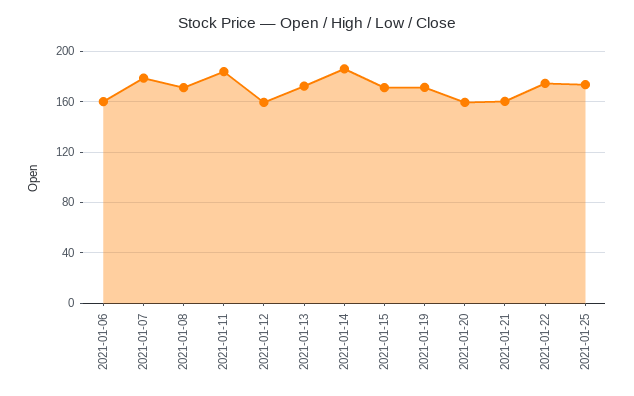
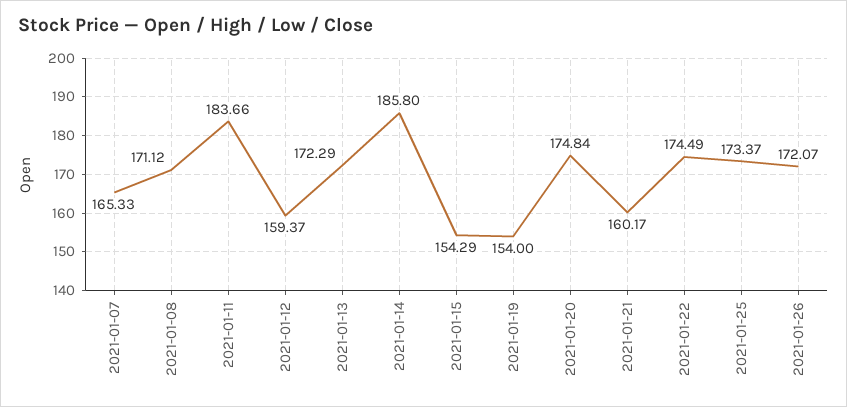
2021-01-06: 160 -> none
2021-01-07: 180 -> 165.33
2021-01-15: 170 -> 154.29
2021-01-19: 170 -> 154
2021-01-20: 160 -> 174.84
2021-01-26: none -> 172.07

